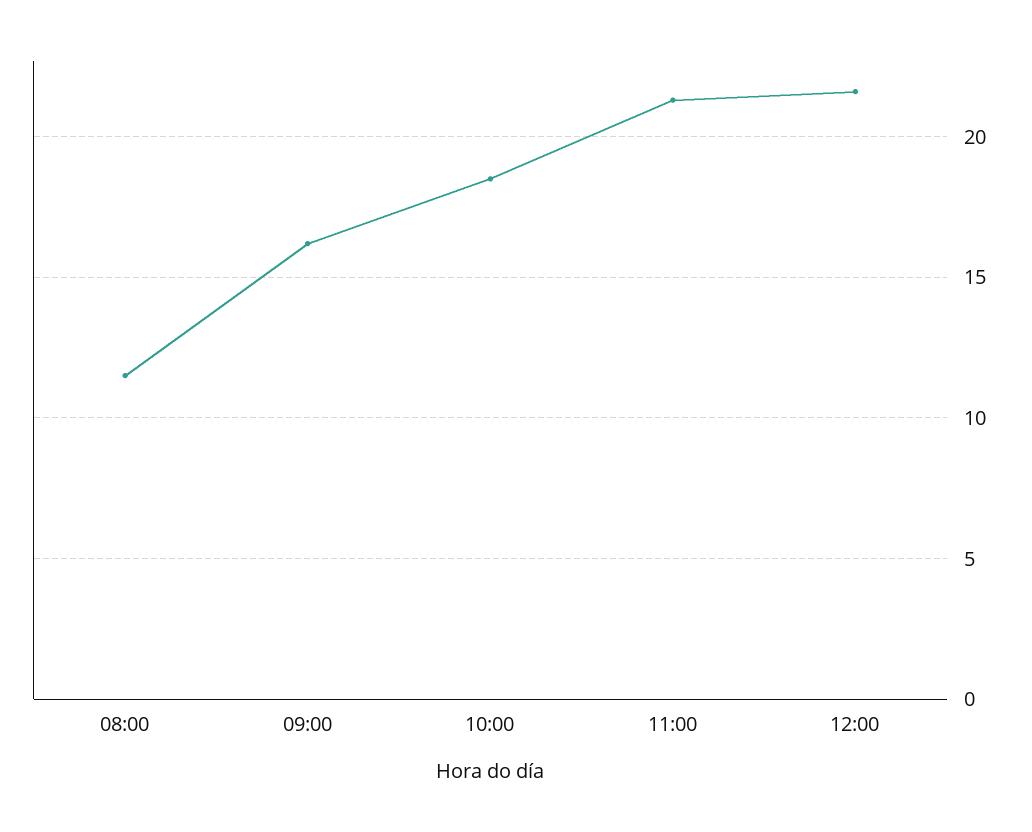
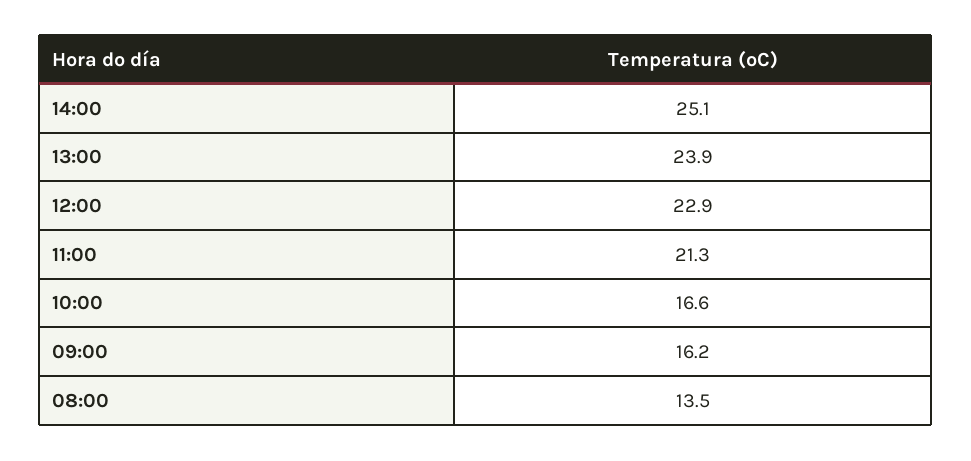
08:00: 11.5 -> 13.5
10:00: 18.5 -> 16.6
12:00: 21.5 -> 22.9
14:00: none -> 25.1
13:00: none -> 23.9

